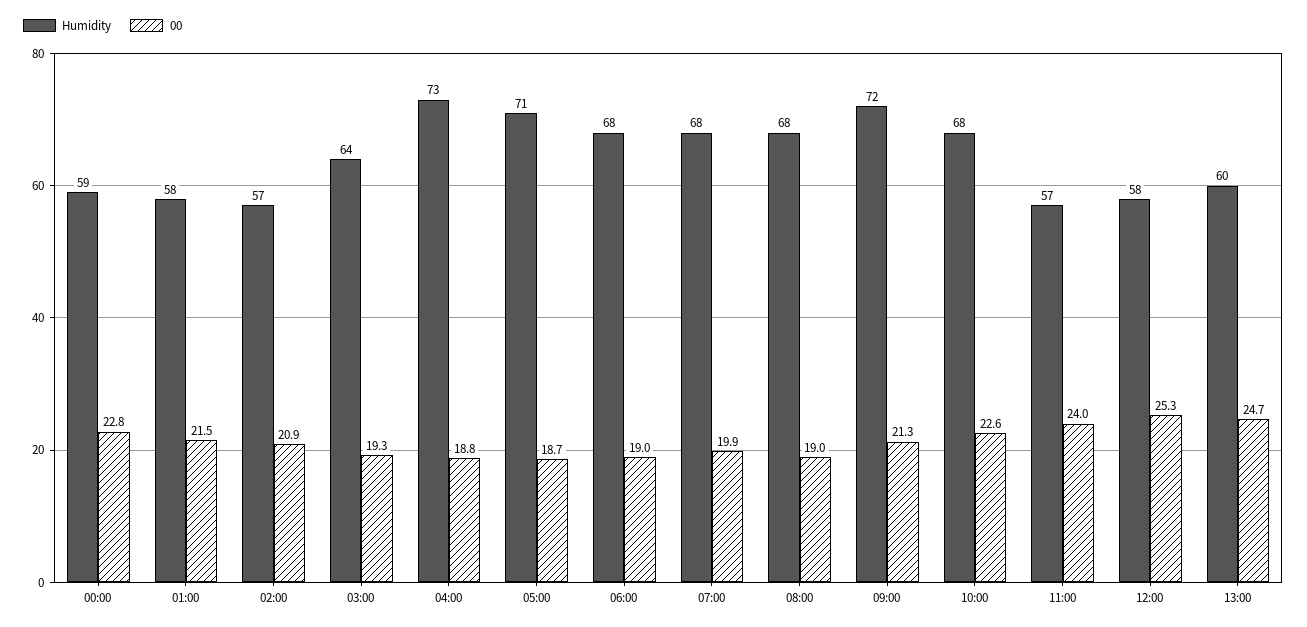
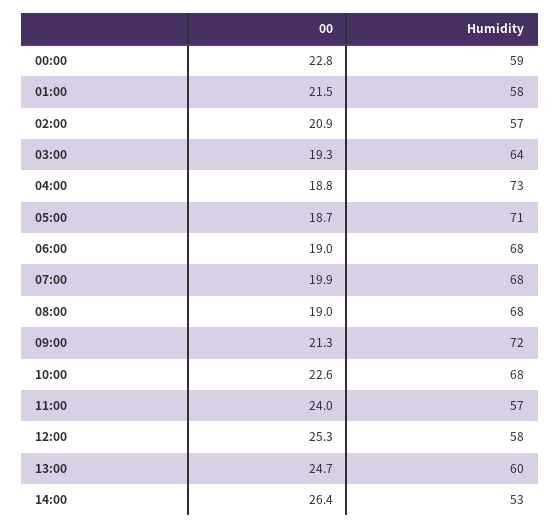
00, 14:00: none -> 26.4
Humidity, 14:00: none -> 53

